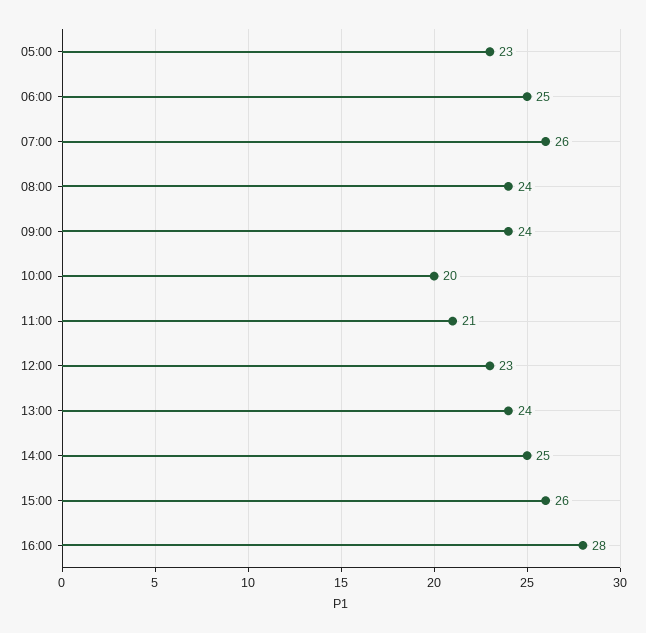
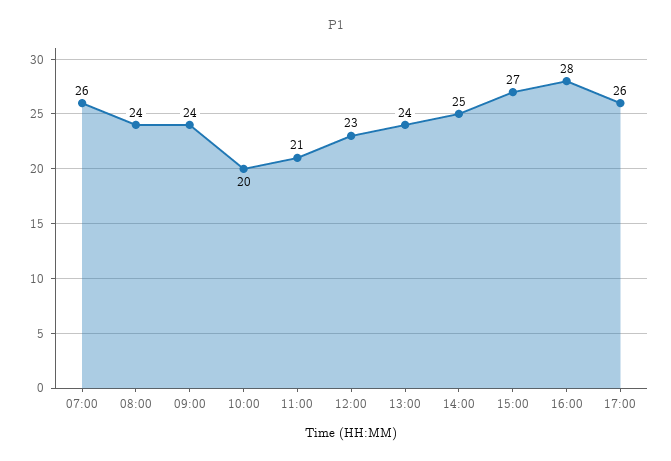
05:00: 23 -> none
06:00: 25 -> none
15:00: 26 -> 27
17:00: none -> 26

